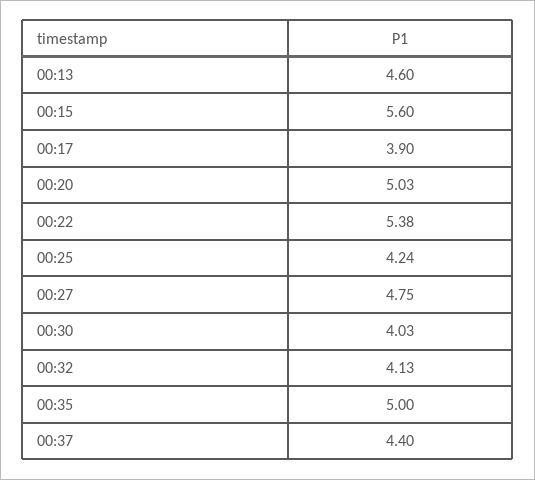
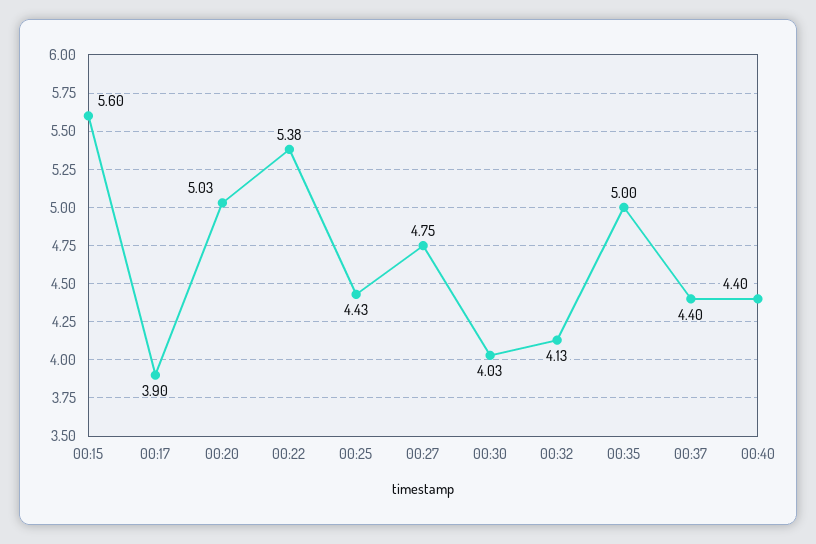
00:13: 4.6 -> none
00:25: 4.24 -> 4.43
00:40: none -> 4.4

